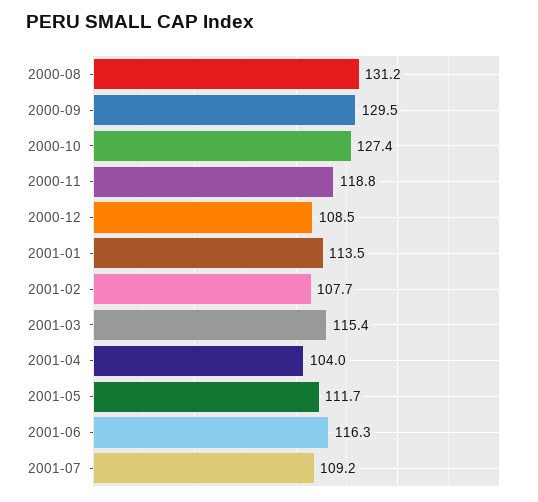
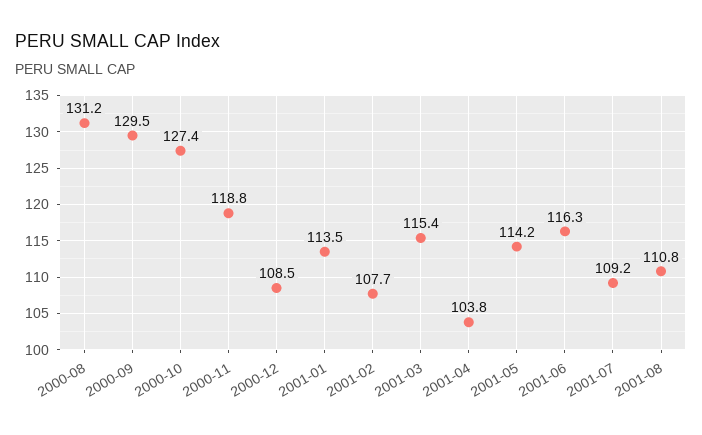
2001-04: 104 -> 103.8
2001-05: 111.7 -> 114.2
2001-08: none -> 110.8

